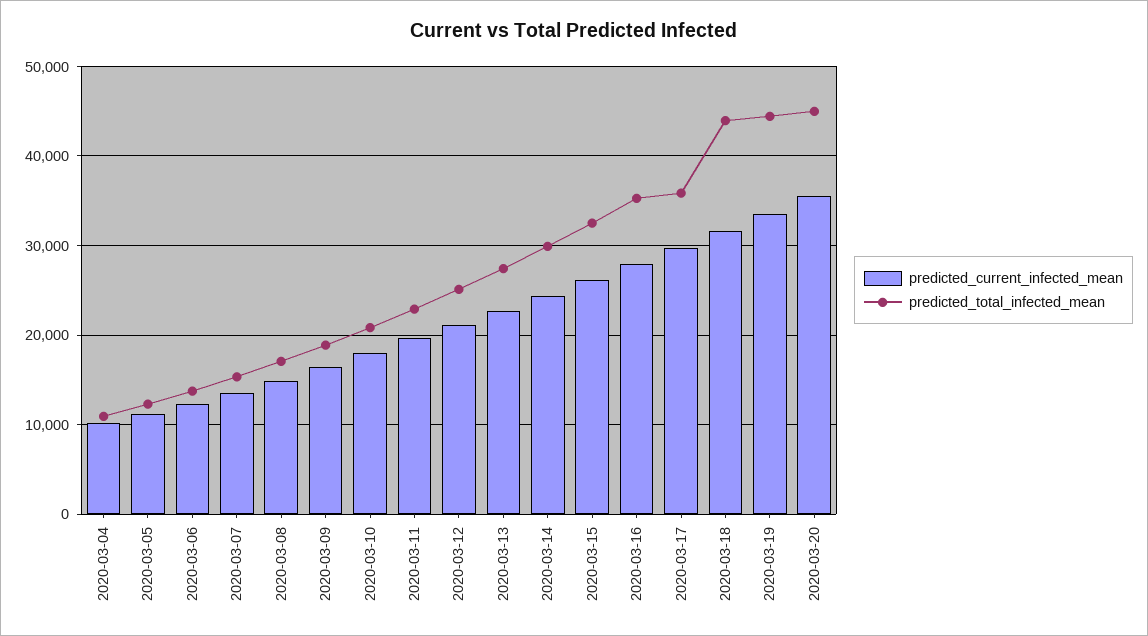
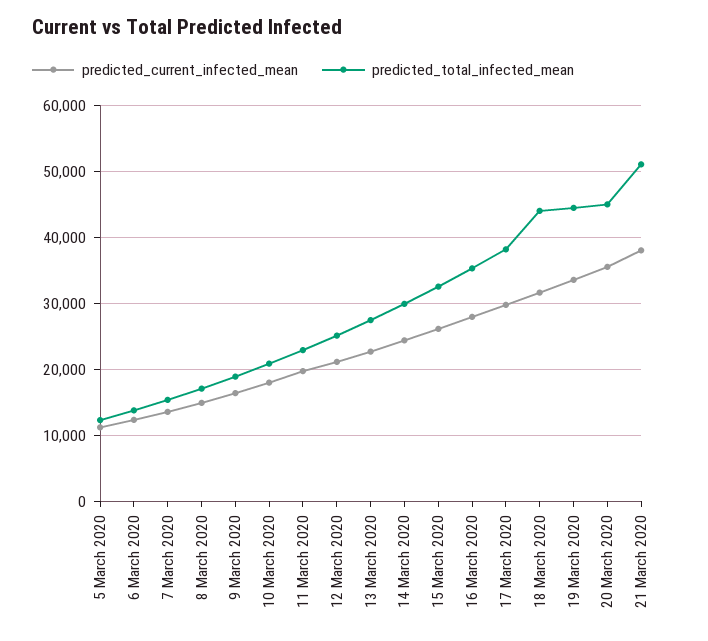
predicted_current_infected_mean, 2020-03-04: 10000 -> none
predicted_total_infected_mean, 2020-03-04: 11000 -> none
predicted_total_infected_mean, 2020-03-17: 36000 -> 38000
predicted_current_infected_mean, 21 March 2020: none -> 38000
predicted_total_infected_mean, 21 March 2020: none -> 51000

